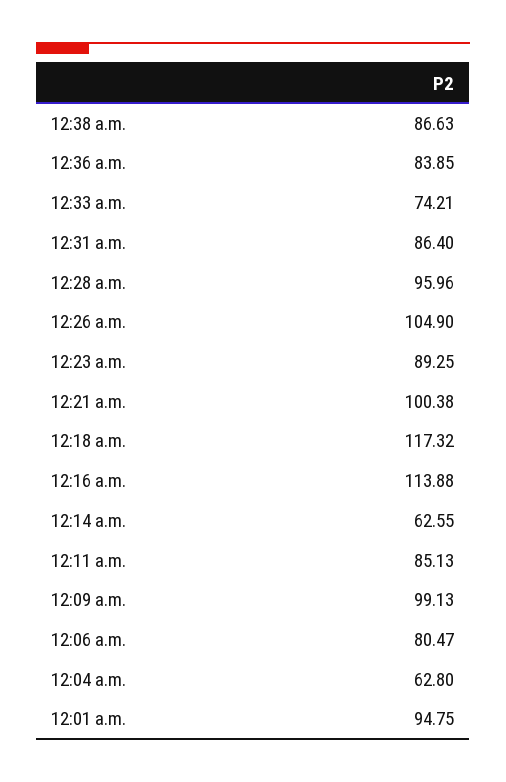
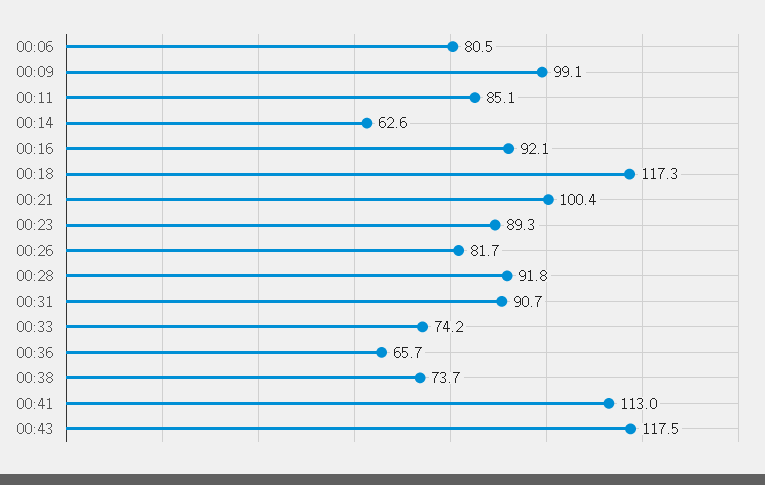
12:38 a.m.: 86.63 -> 73.7
12:36 a.m.: 83.85 -> 65.7
12:31 a.m.: 86.4 -> 90.7
12:28 a.m.: 95.96 -> 91.8
12:26 a.m.: 104.9 -> 81.7
12:16 a.m.: 113.88 -> 92.1
12:04 a.m.: 62.8 -> none
12:01 a.m.: 94.75 -> none
00:41: none -> 113
00:43: none -> 117.5

